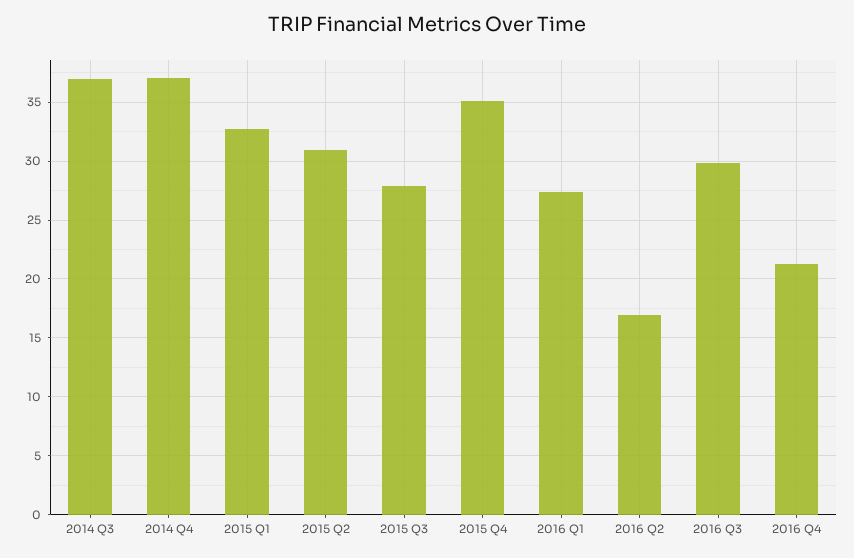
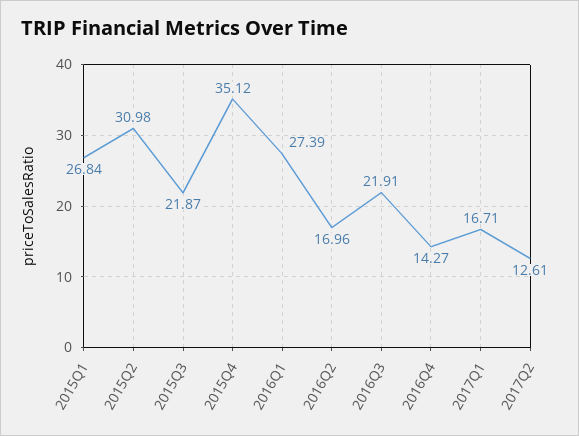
2014 Q3: 37 -> none
2014 Q4: 37 -> none
2015 Q1: 33 -> 26.84
2015 Q3: 28 -> 21.87
2016 Q3: 30 -> 21.91
2016 Q4: 21 -> 14.27
2017Q1: none -> 16.71
2017Q2: none -> 12.61

